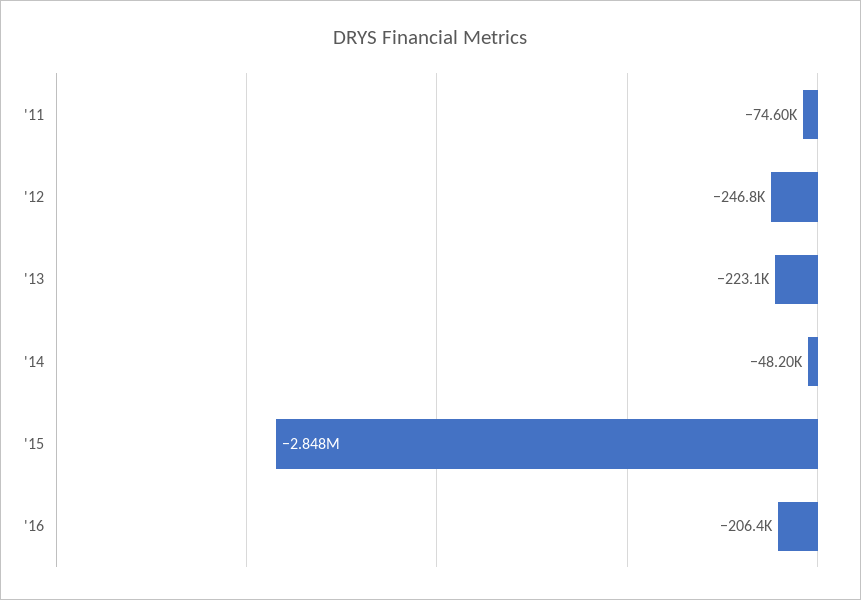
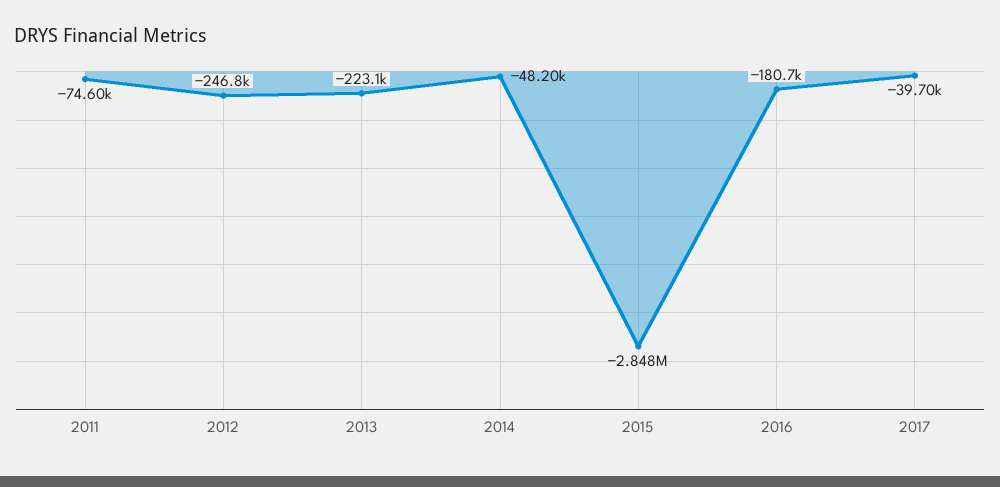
'16: -206400 -> -180700
2017: none -> -39700

